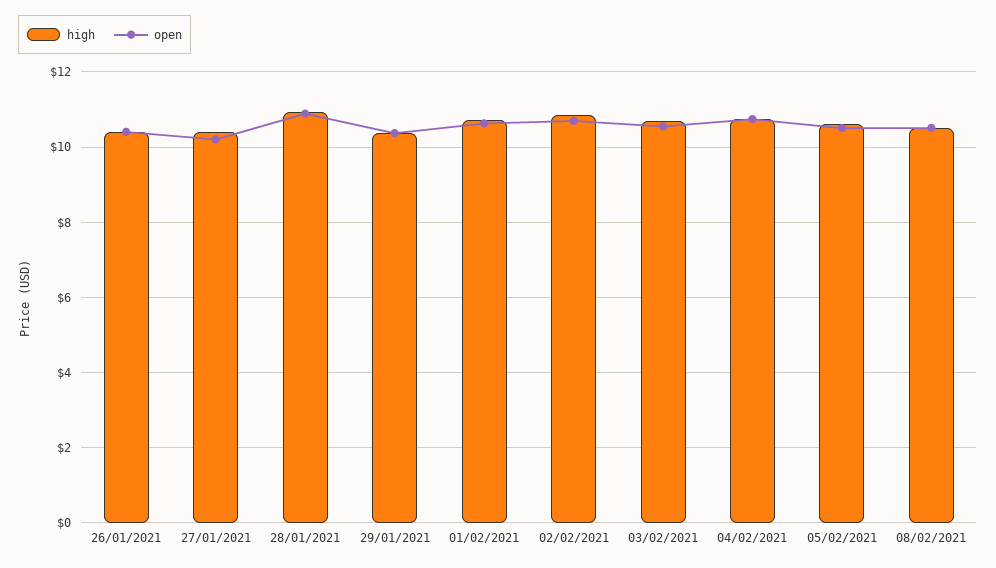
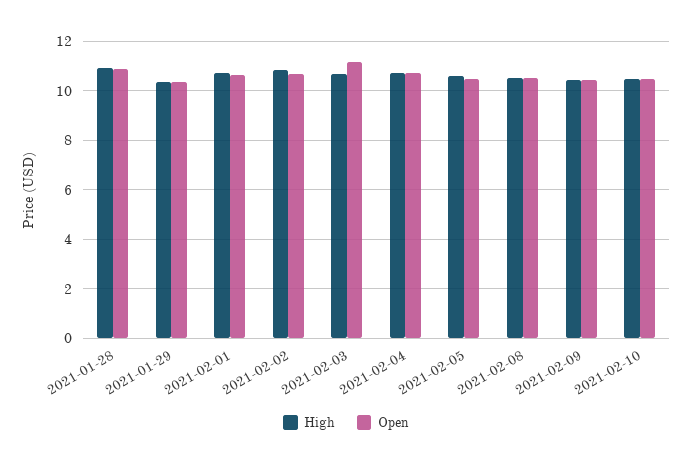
high, 26/01/2021: 10.4 -> none
open, 26/01/2021: 10.4 -> none
high, 27/01/2021: 10.4 -> none
open, 27/01/2021: 10.2 -> none
open, 03/02/2021: 10.6 -> 11.25
high, 2021-02-09: none -> 10.5
open, 2021-02-09: none -> 10.5
high, 2021-02-10: none -> 10.5
open, 2021-02-10: none -> 10.5

